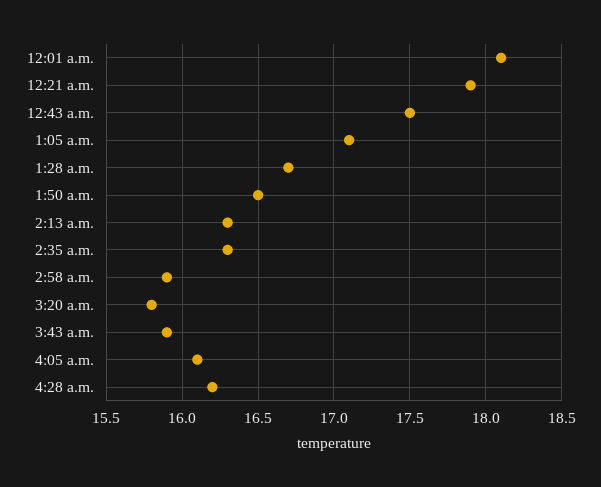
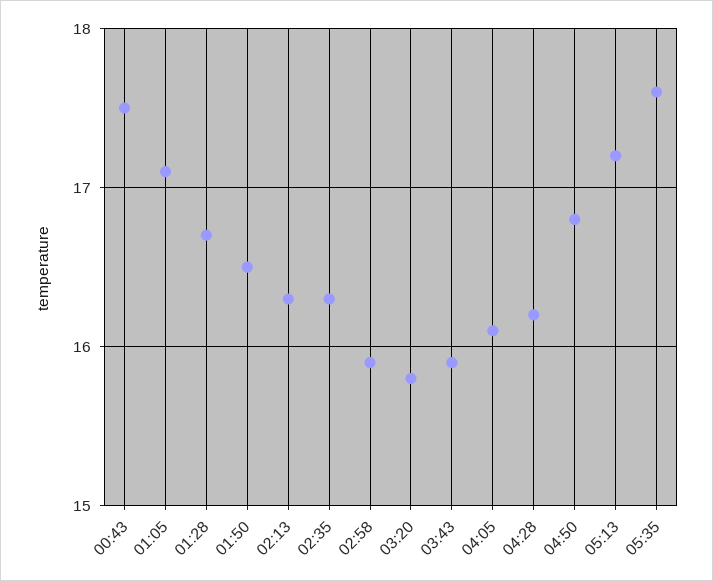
12:01 a.m.: 18.1 -> none
12:21 a.m.: 17.9 -> none
04:50: none -> 16.8
05:13: none -> 17.2
05:35: none -> 17.6

